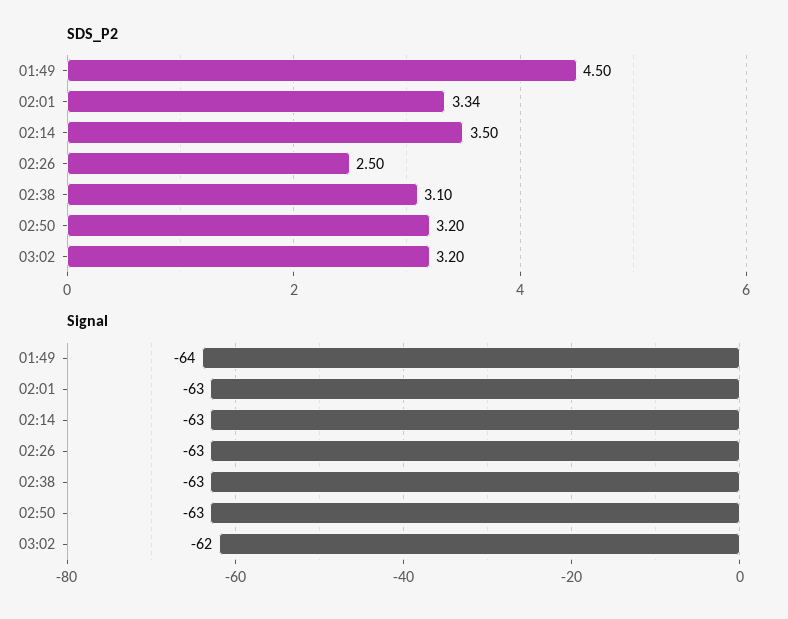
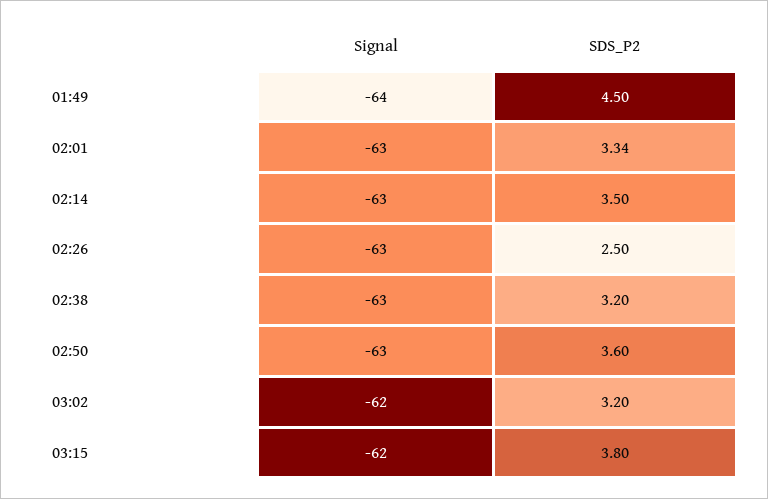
SDS_P2, 02:38: 3.1 -> 3.2
SDS_P2, 02:50: 3.2 -> 3.6
Signal, 03:15: none -> -62
SDS_P2, 03:15: none -> 3.8

